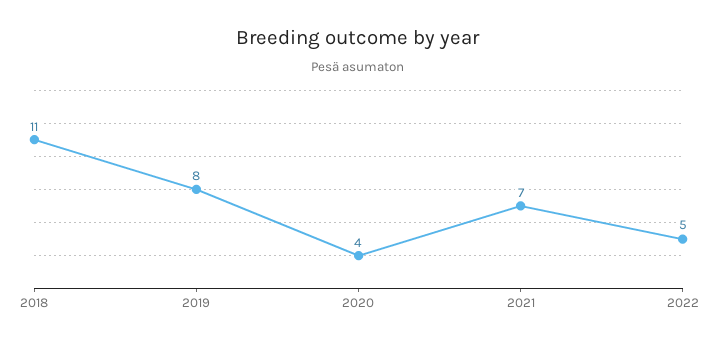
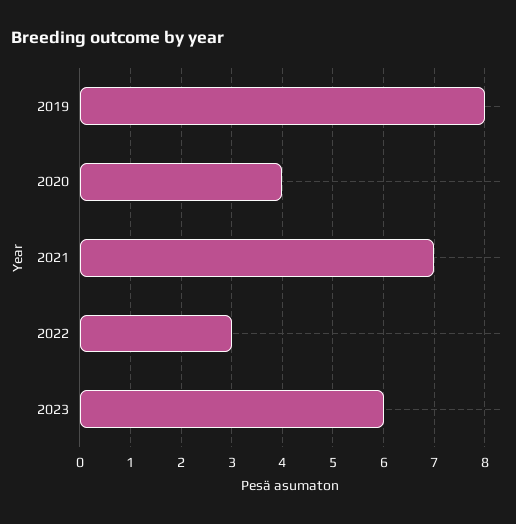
2018: 11 -> none
2022: 5 -> 3
2023: none -> 6

